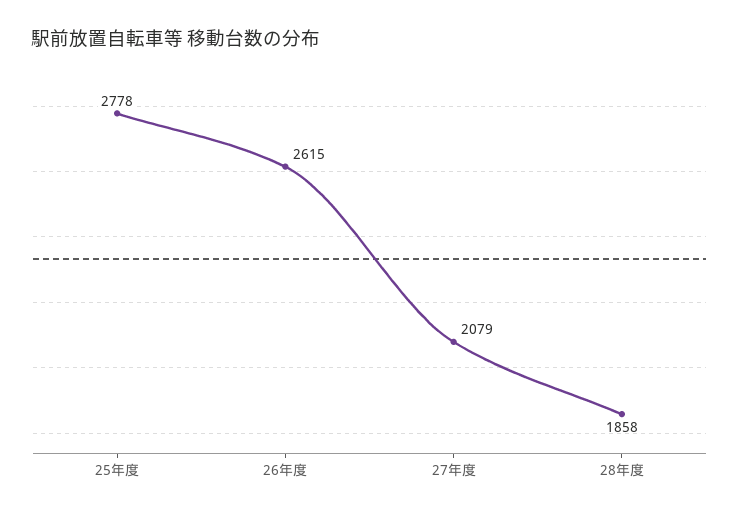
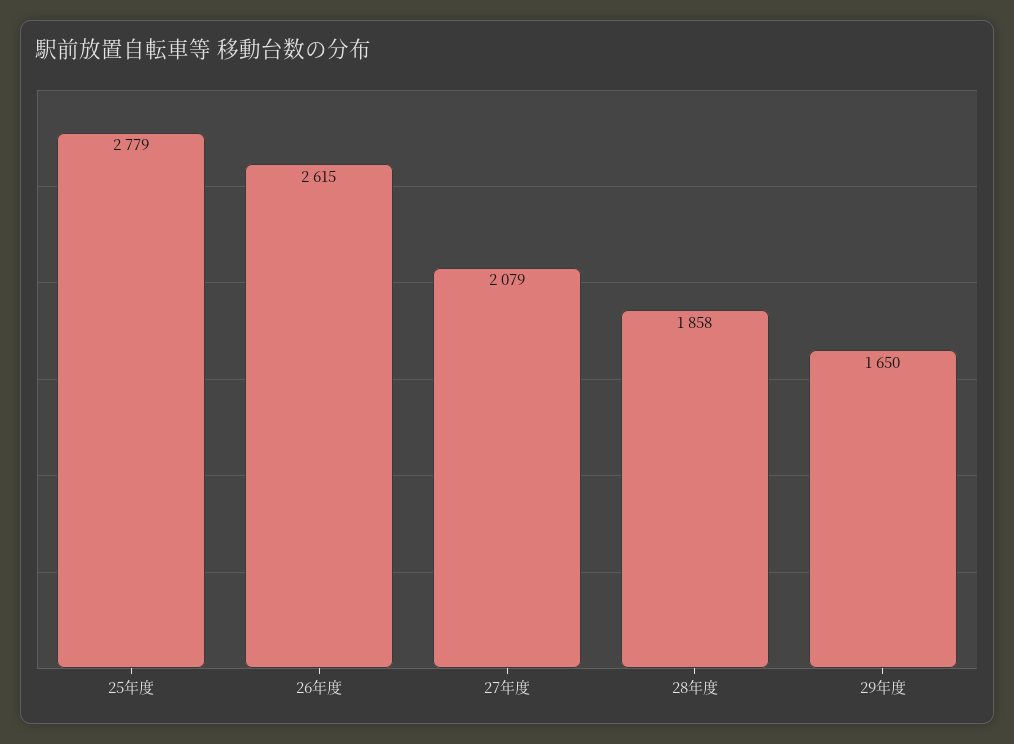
25年度: 2778 -> 2779
29年度: none -> 1650

